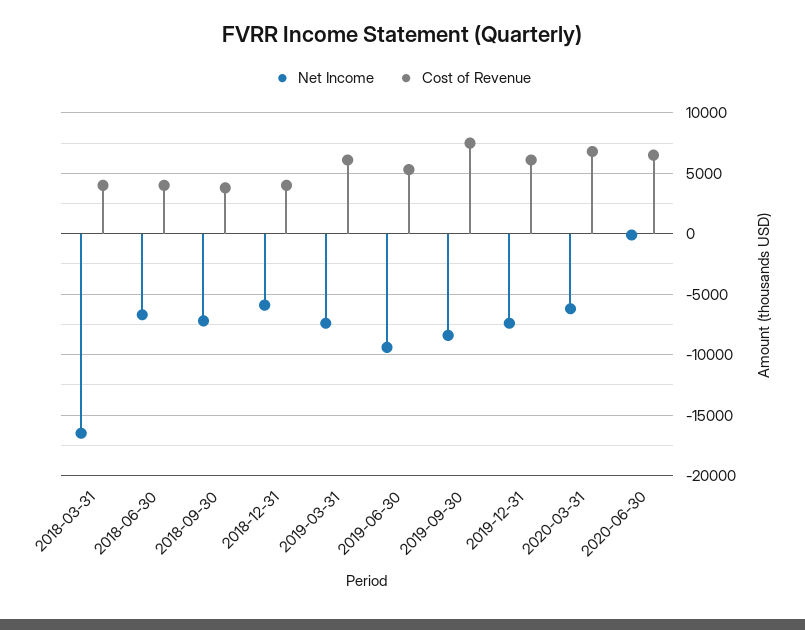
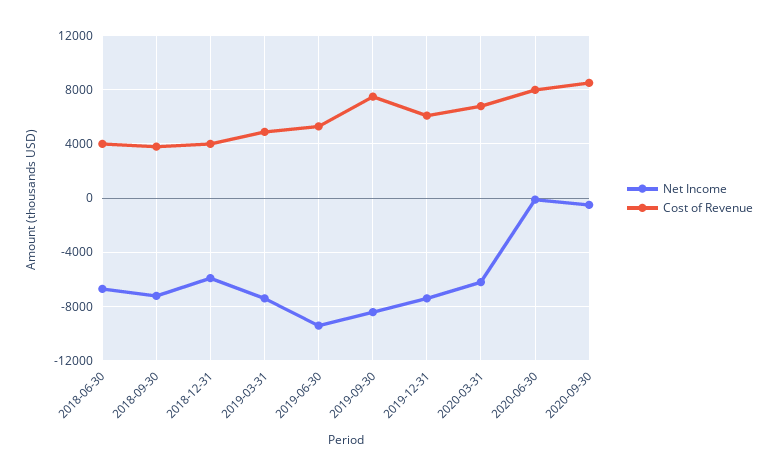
Net Income, 2018-03-31: -16500 -> none
Cost of Revenue, 2018-03-31: 4000 -> none
Cost of Revenue, 2019-03-31: 6000 -> 5000
Cost of Revenue, 2020-06-30: 6500 -> 8000
Net Income, 2020-09-30: none -> -500
Cost of Revenue, 2020-09-30: none -> 8500

